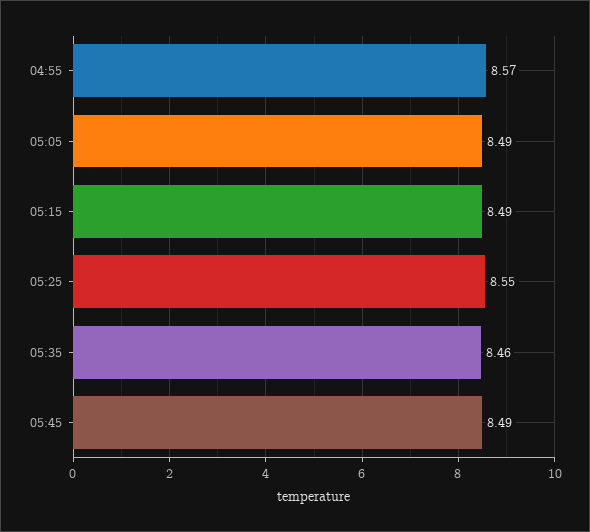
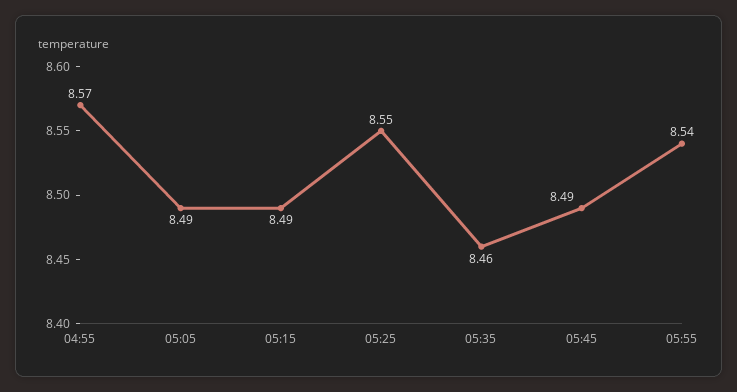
05:55: none -> 8.54

